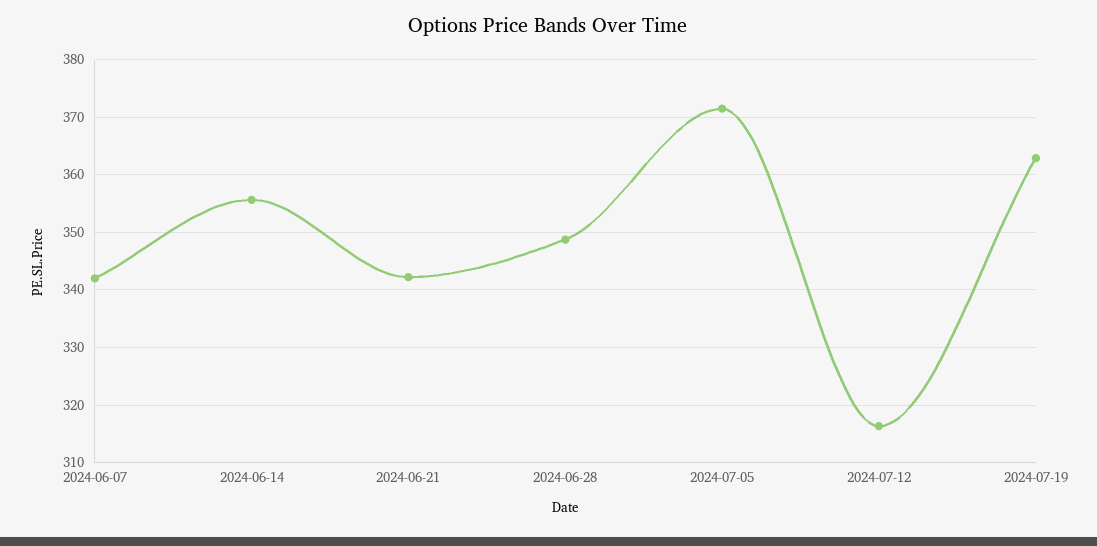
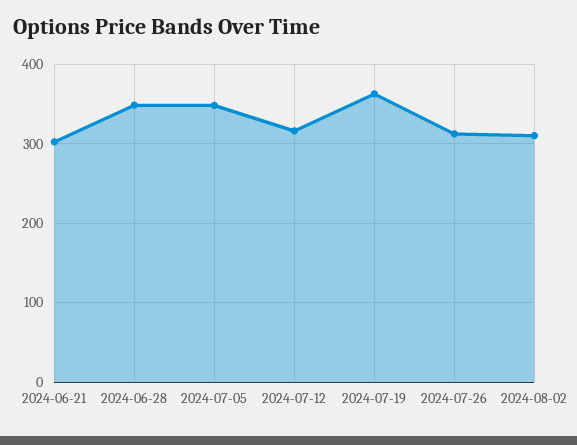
2024-06-07: 342 -> none
2024-06-14: 356 -> none
2024-06-21: 342 -> 300
2024-07-05: 372 -> 350
2024-07-26: none -> 310
2024-08-02: none -> 310

